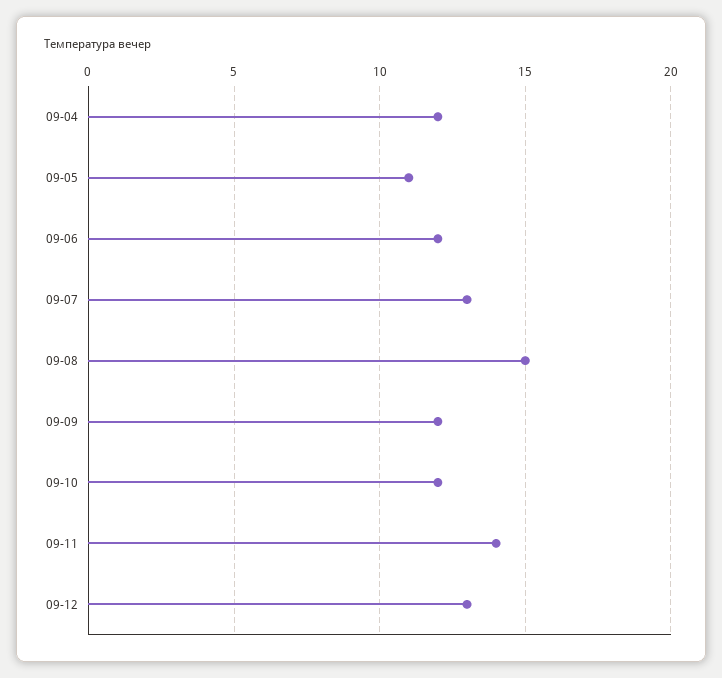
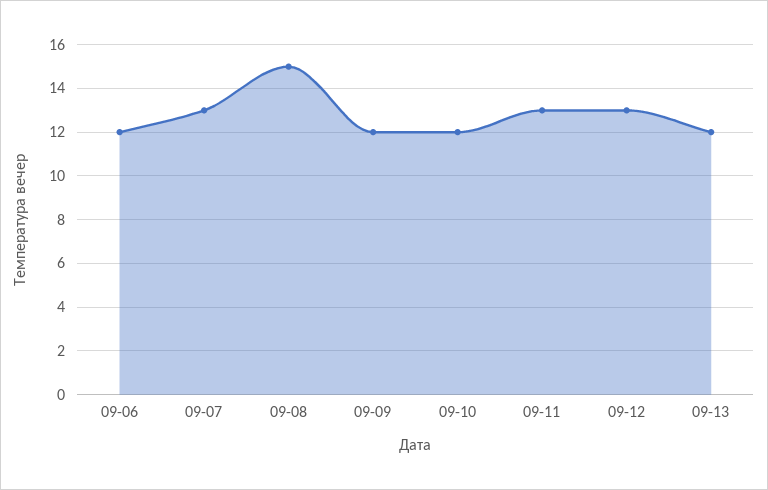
09-04: 12 -> none
09-05: 11 -> none
09-11: 14 -> 13
09-13: none -> 12

